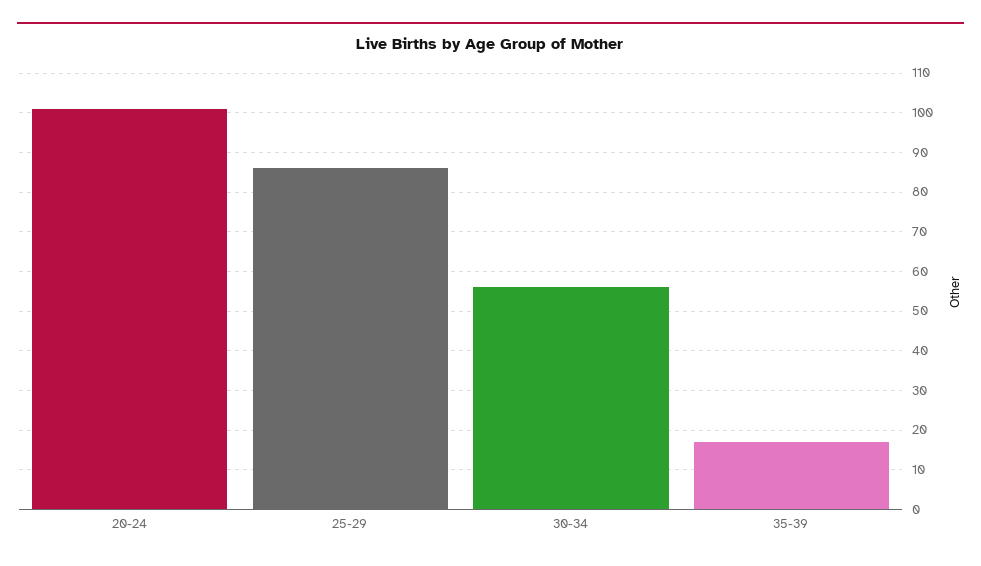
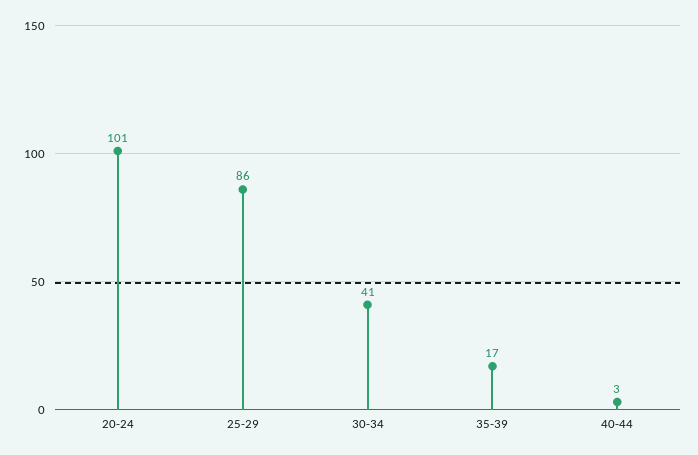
30-34: 55 -> 41
40-44: none -> 3

